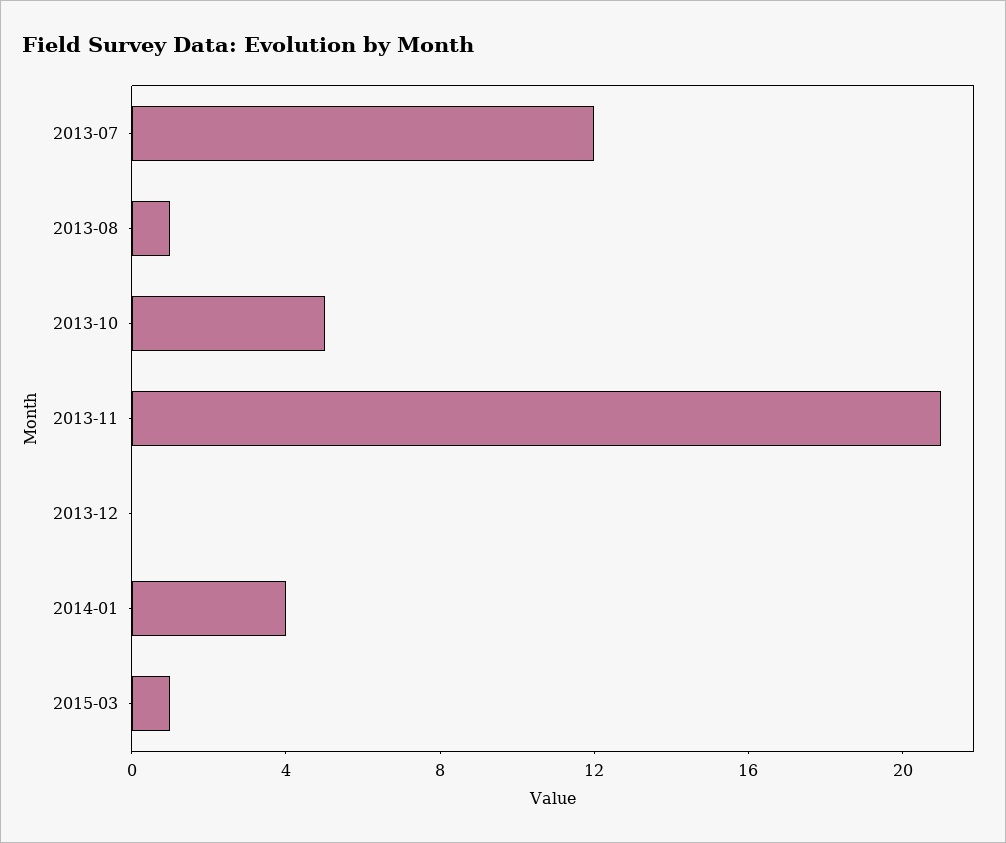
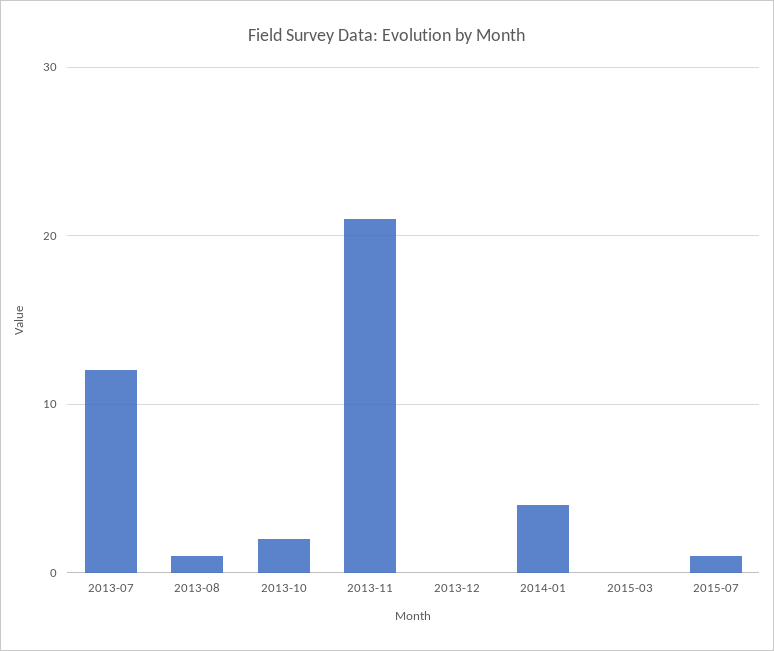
2013-10: 5 -> 2
2015-03: 1 -> 0
2015-07: none -> 1

